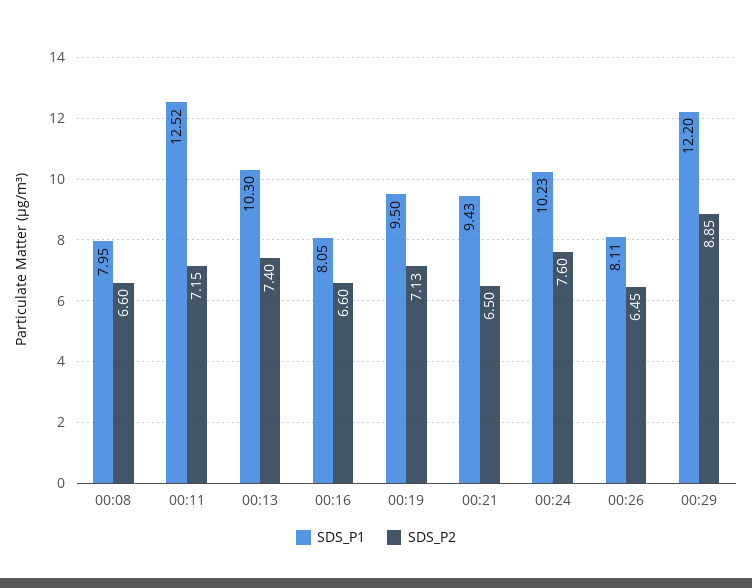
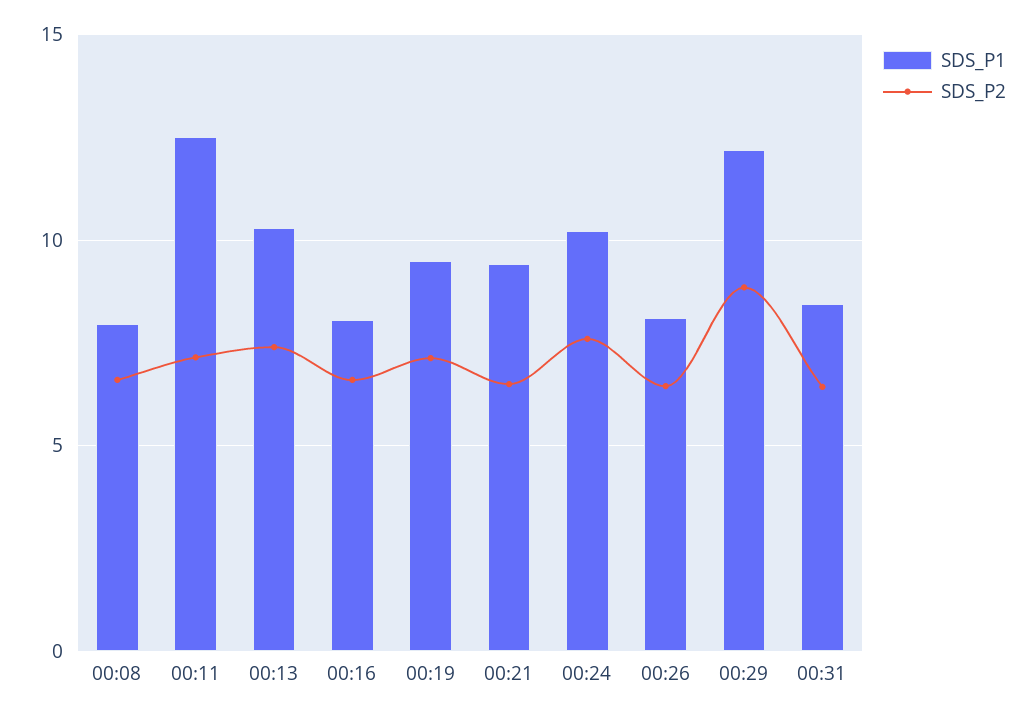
SDS_P1, 00:31: none -> 8.5
SDS_P2, 00:31: none -> 6.5

